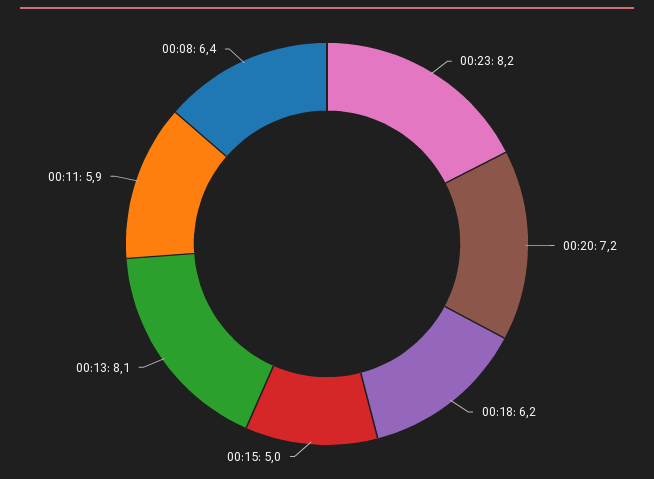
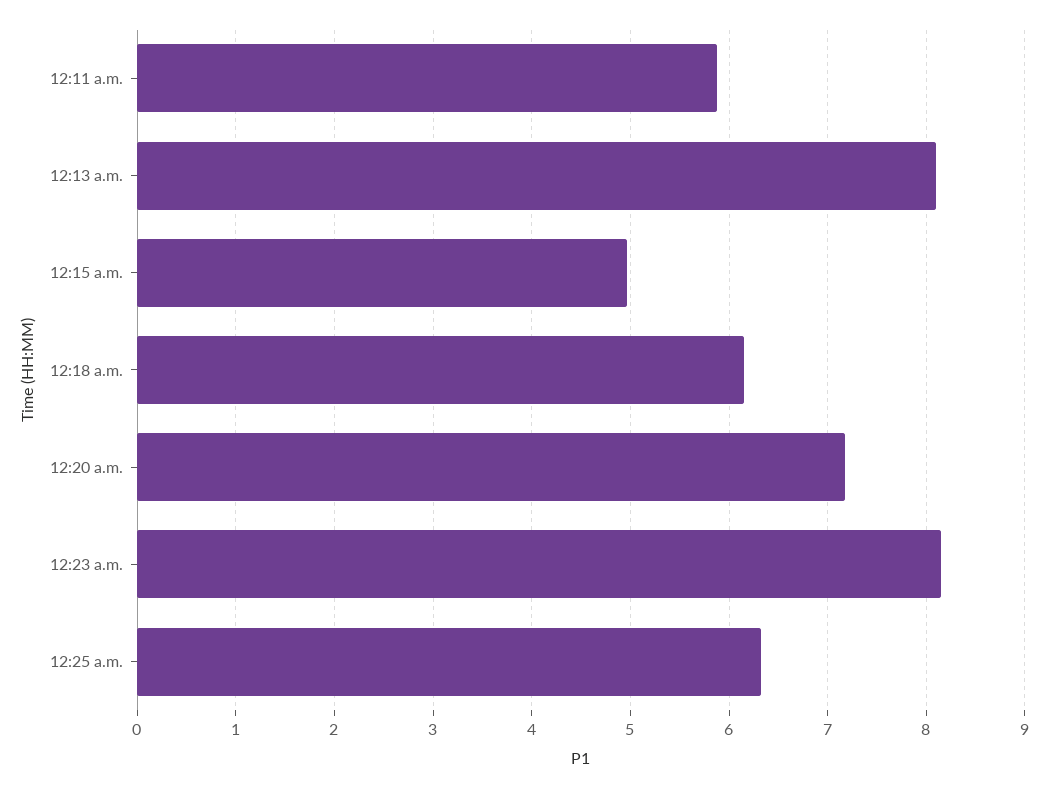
00:08: 6.4 -> none
12:25 a.m.: none -> 6.3

